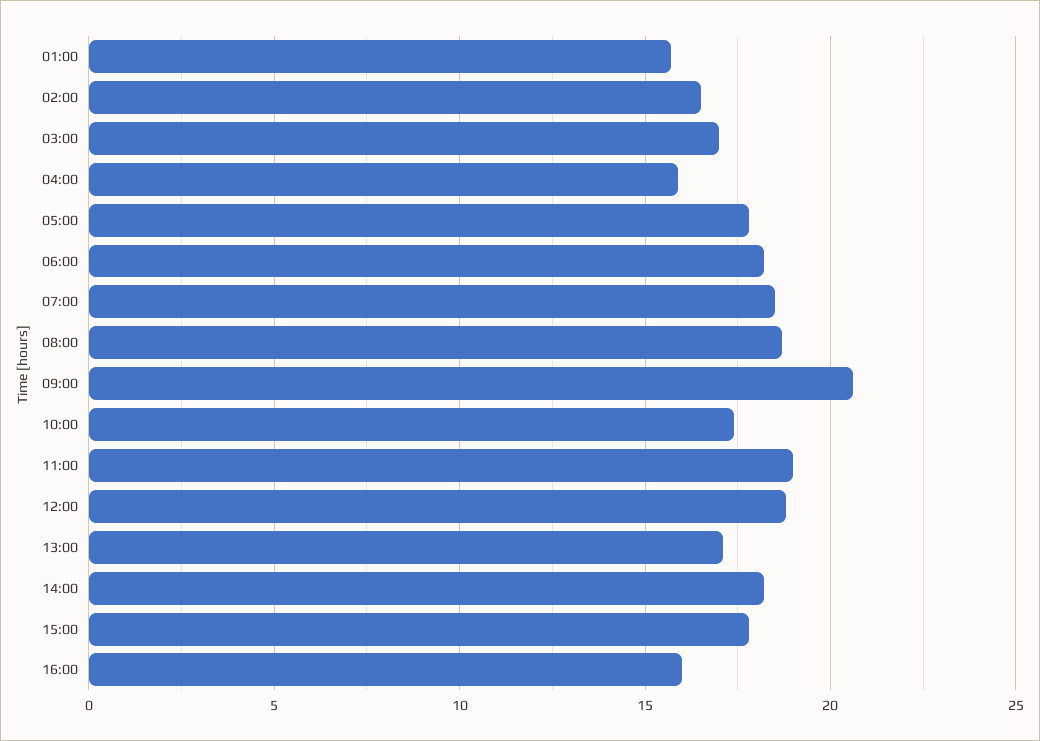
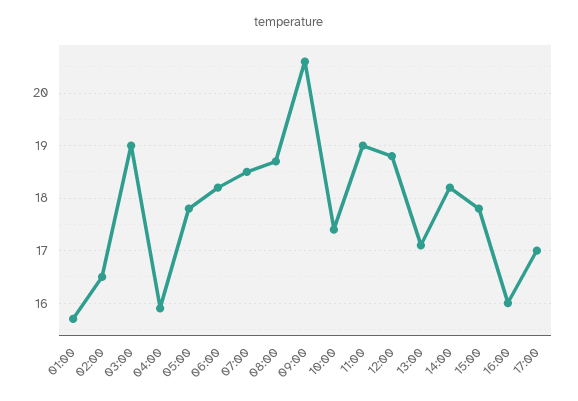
03:00: 17 -> 19
17:00: none -> 17

